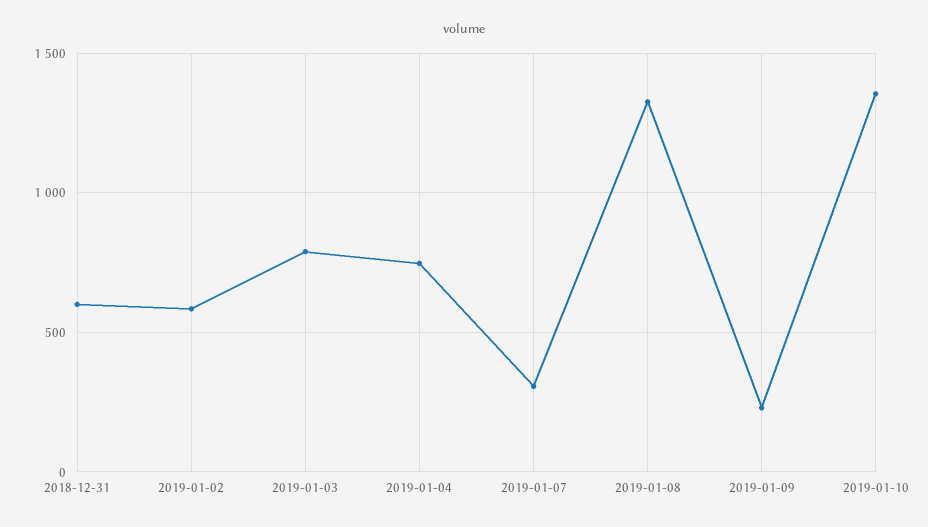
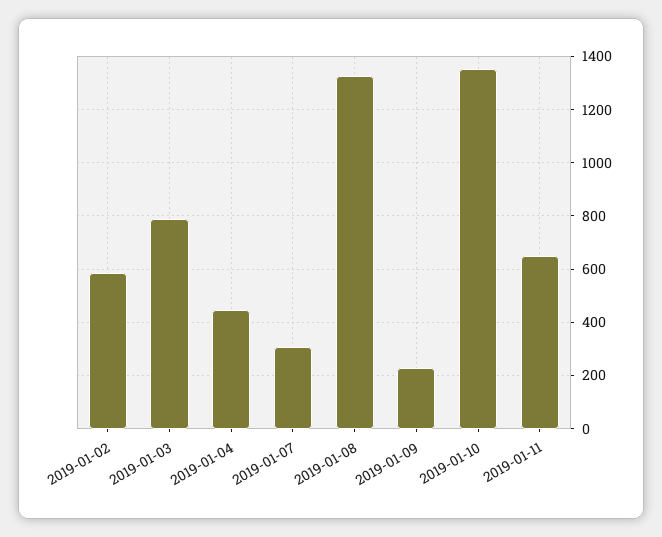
2018-12-31: 600 -> none
2019-01-04: 750 -> 450
2019-01-11: none -> 650

